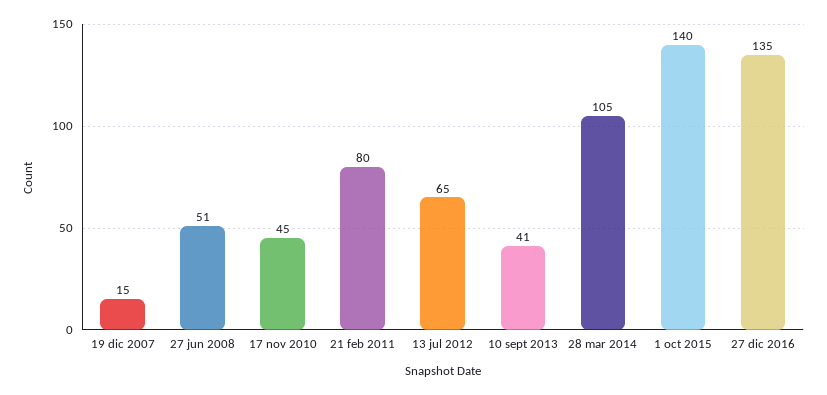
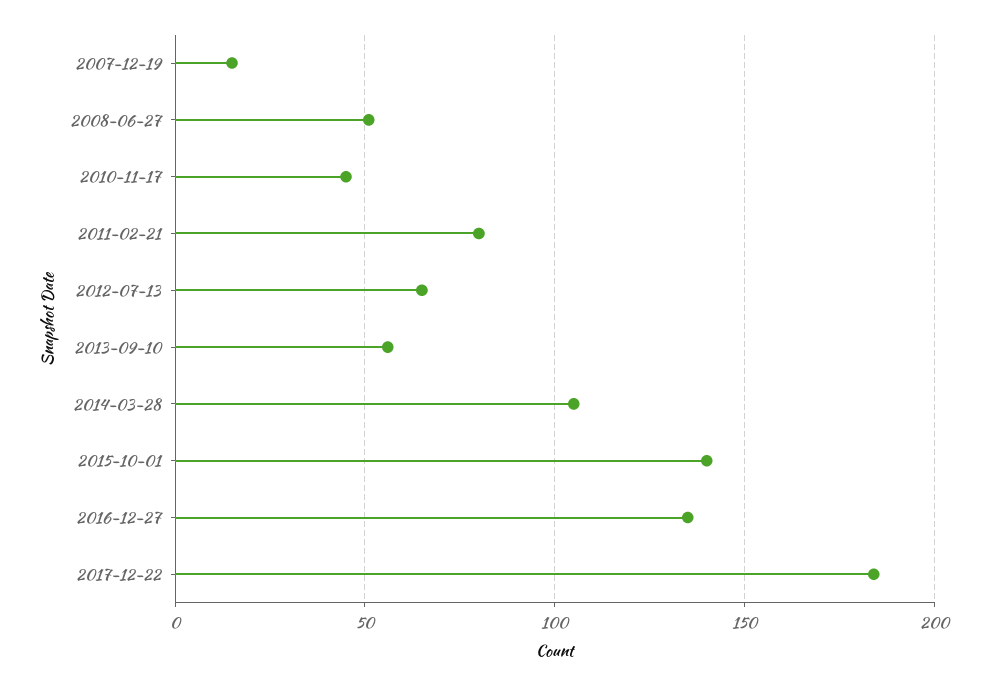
10 sept 2013: 41 -> 55
2017-12-22: none -> 185

